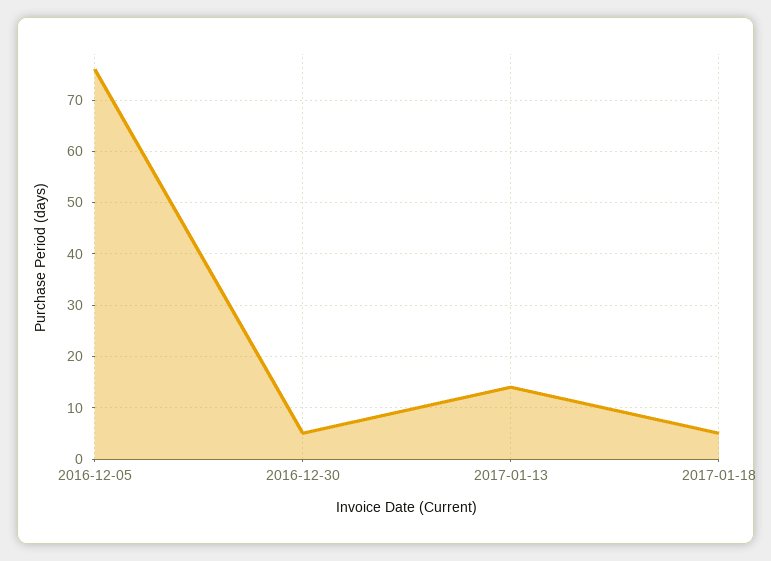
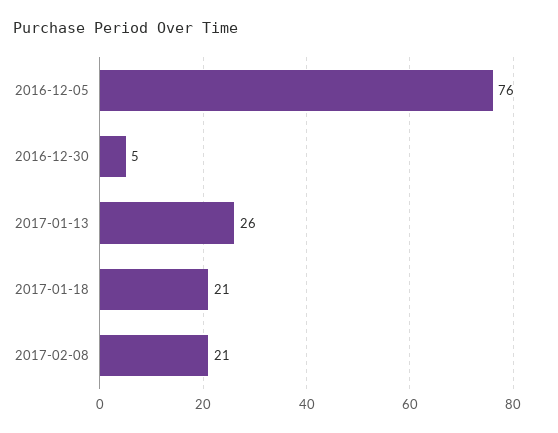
2017-01-13: 15 -> 26
2017-01-18: 5 -> 21
2017-02-08: none -> 21

